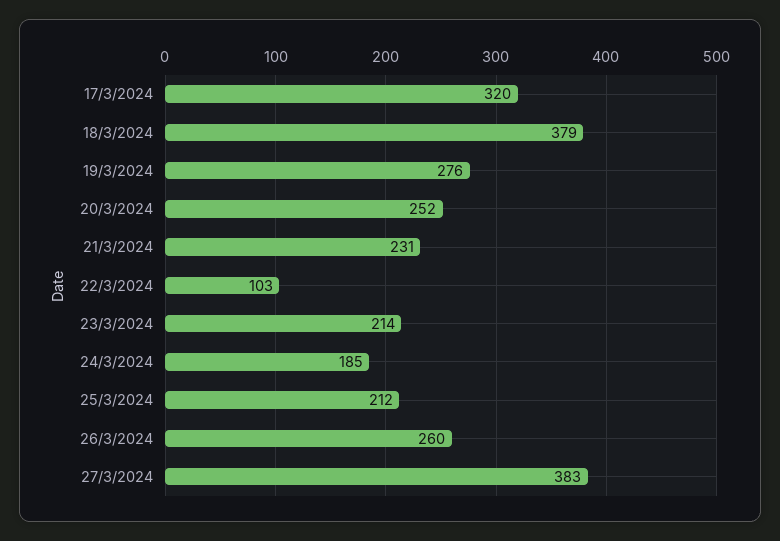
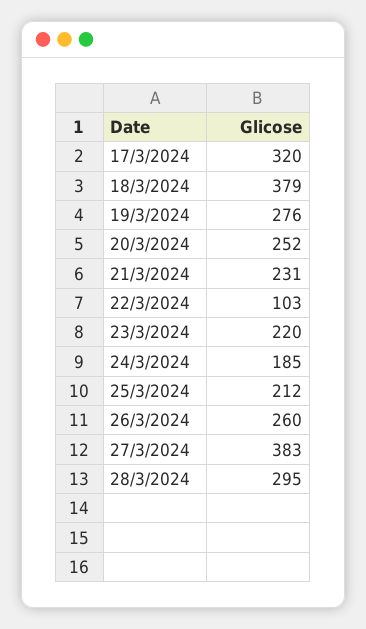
23/3/2024: 214 -> 220
28/3/2024: none -> 295

